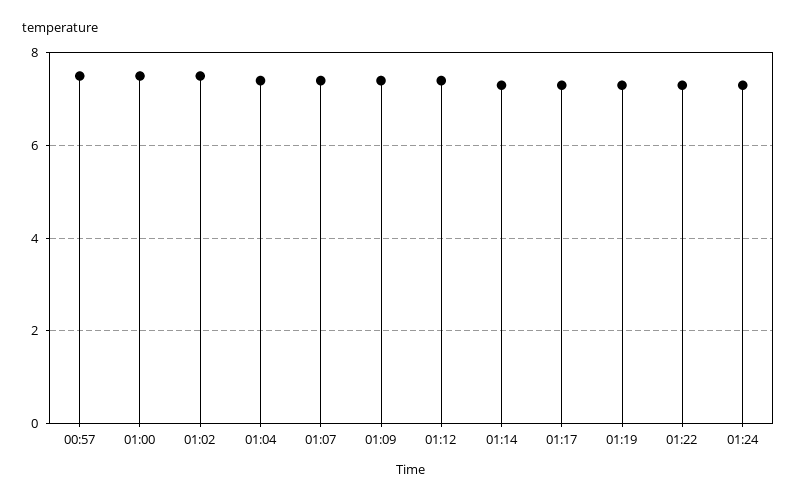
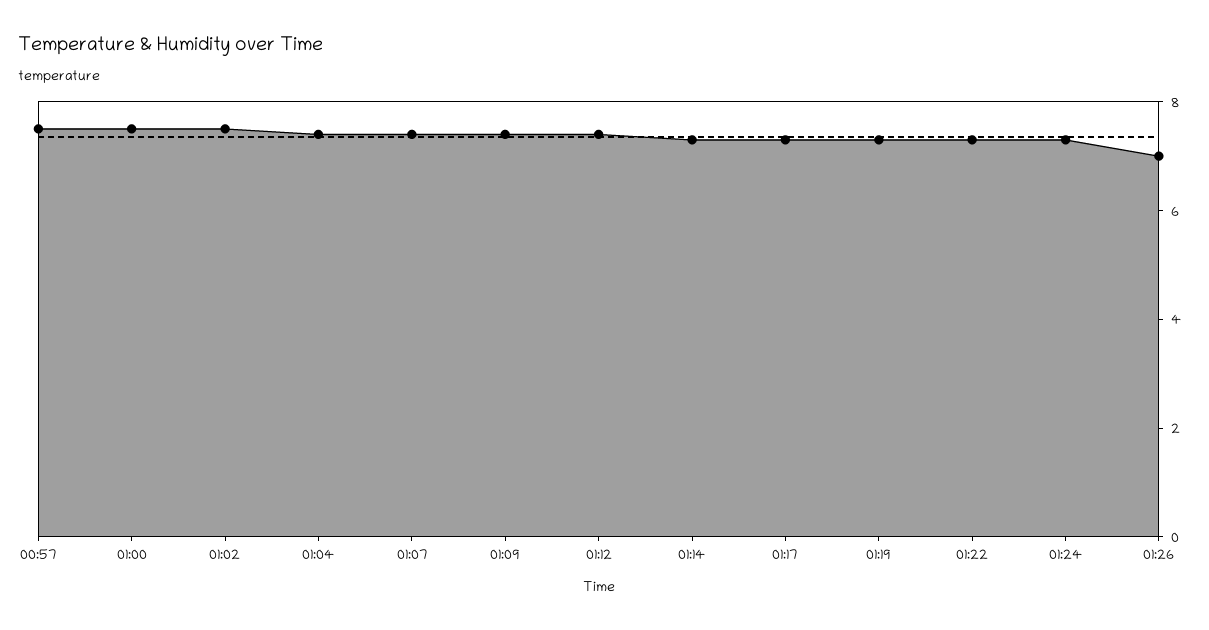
01:26: none -> 7

